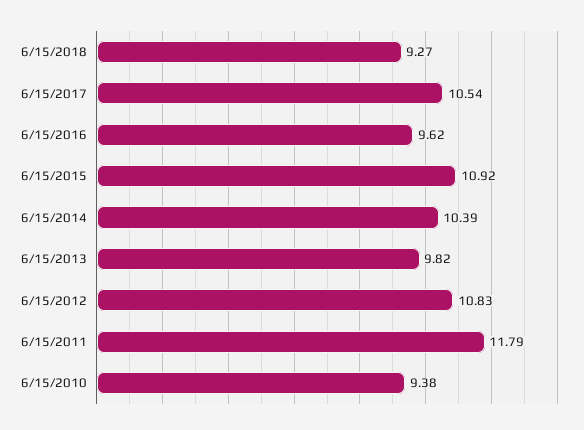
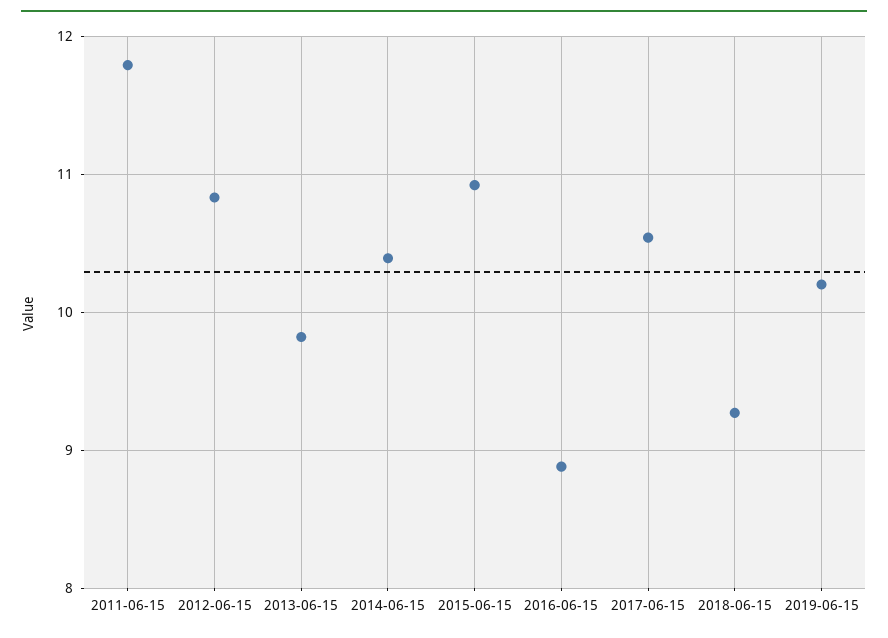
6/15/2016: 9.62 -> 8.9
6/15/2010: 9.38 -> none
2019-06-15: none -> 10.2

